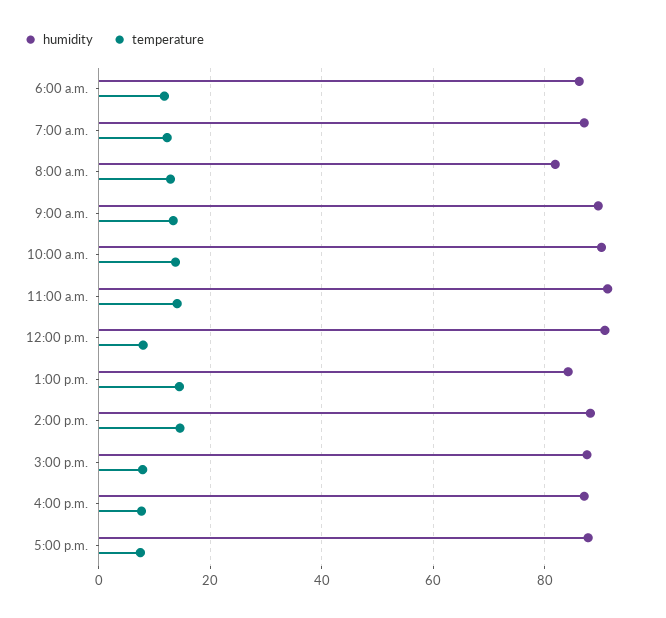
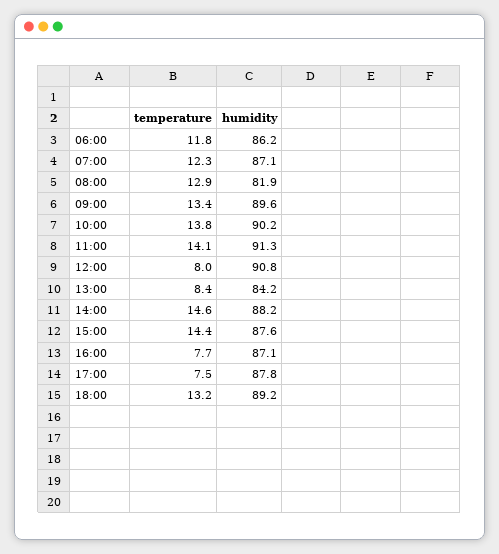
temperature, 1:00 p.m.: 14 -> 8.4
temperature, 3:00 p.m.: 8 -> 14.4
temperature, 18:00: none -> 13.2
humidity, 18:00: none -> 89.2

